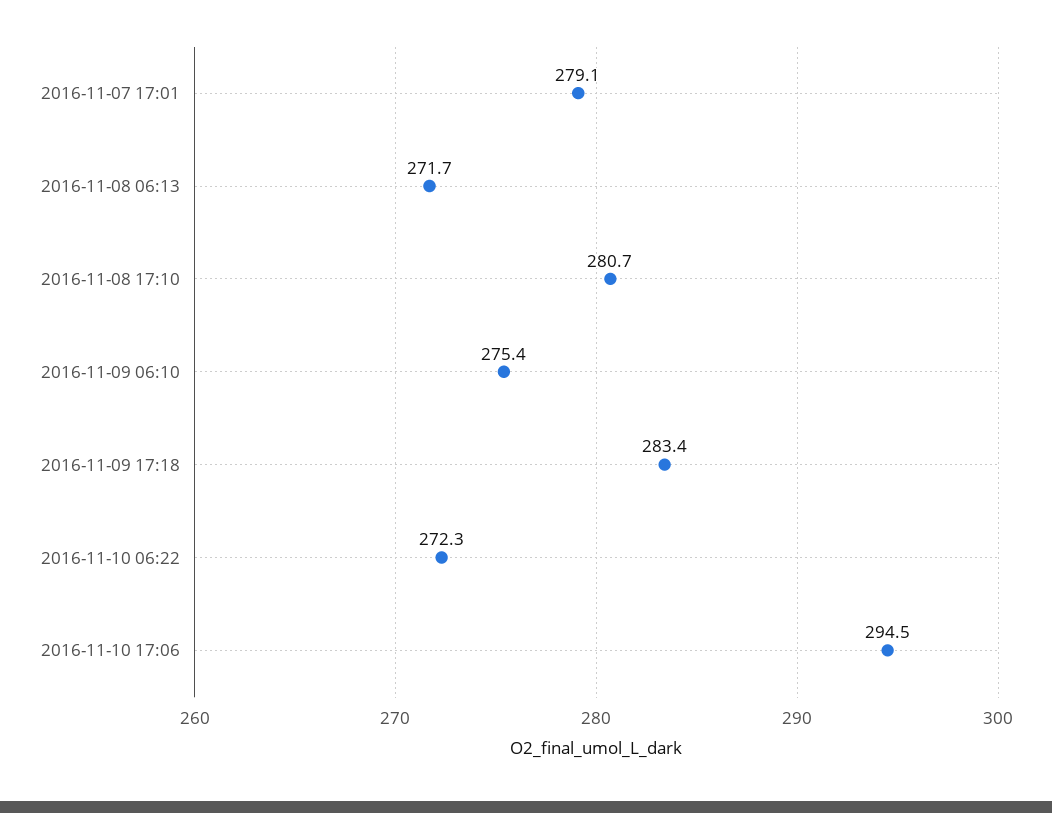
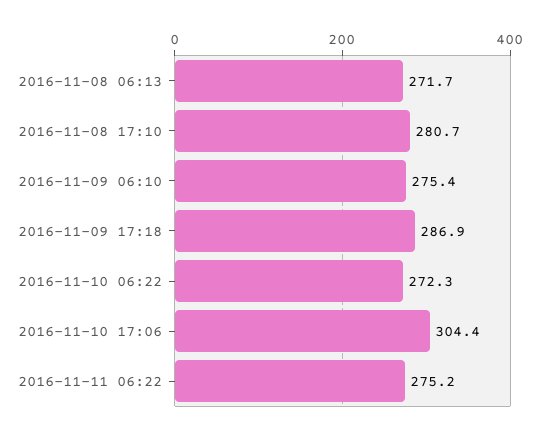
2016-11-07 17:01: 279.1 -> none
2016-11-09 17:18: 283.4 -> 286.9
2016-11-10 17:06: 294.5 -> 304.4
2016-11-11 06:22: none -> 275.2

